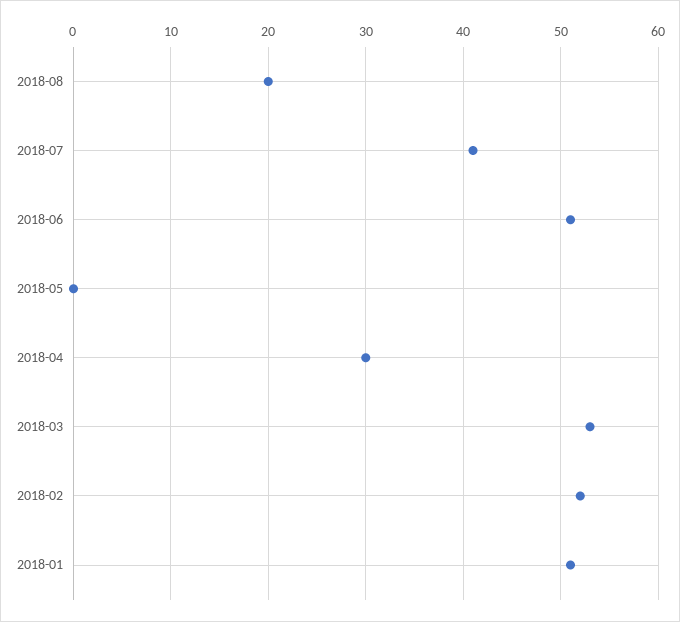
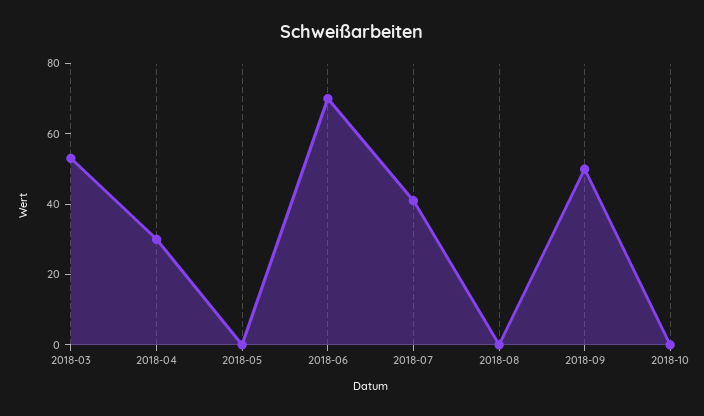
2018-08: 20 -> 0
2018-06: 51 -> 70
2018-02: 52 -> none
2018-01: 51 -> none
2018-09: none -> 50
2018-10: none -> 0

